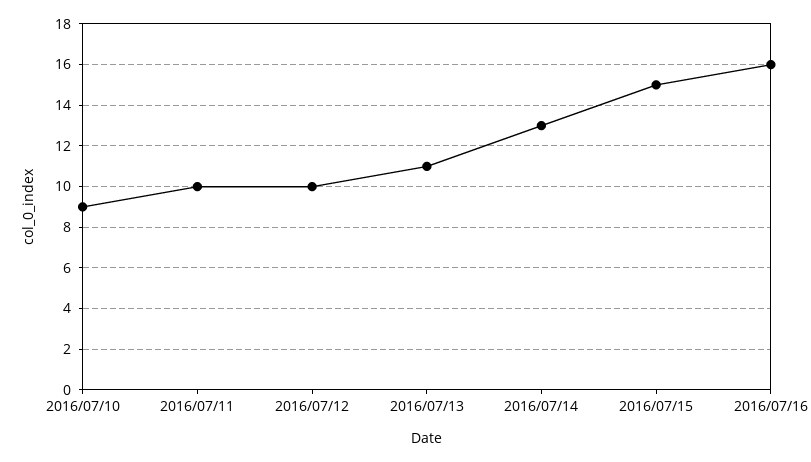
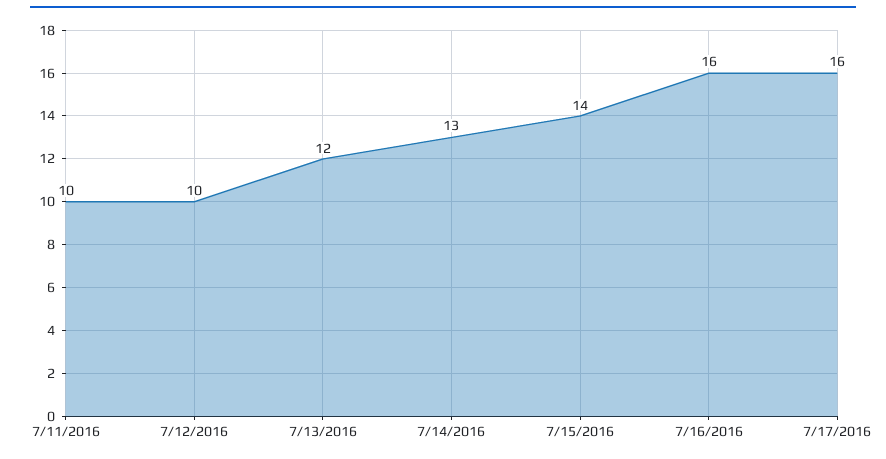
2016/07/10: 9 -> none
2016/07/13: 11 -> 12
2016/07/15: 15 -> 14
7/17/2016: none -> 16

